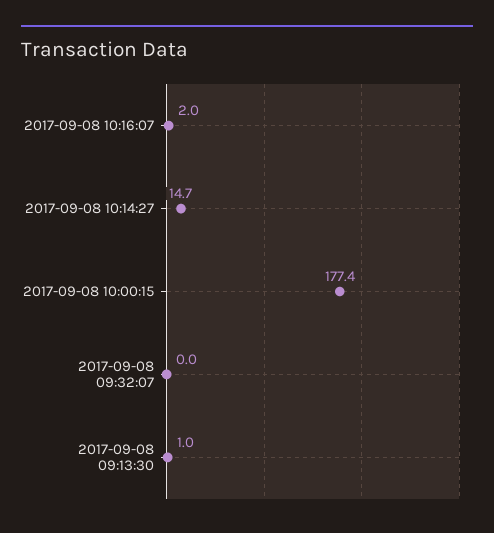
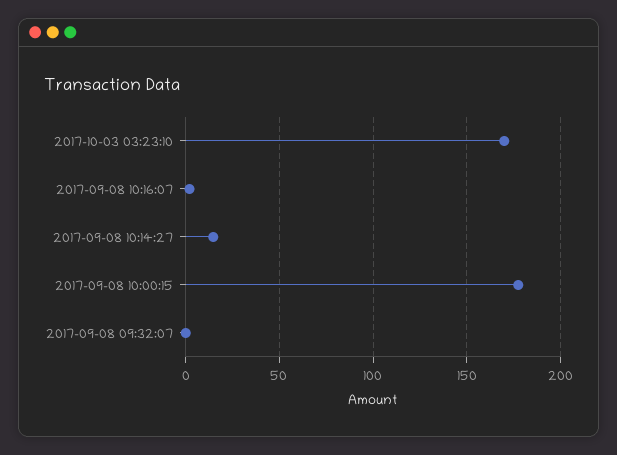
2017-09-08 09:13:30: 1 -> none
2017-10-03 03:23:10: none -> 170

